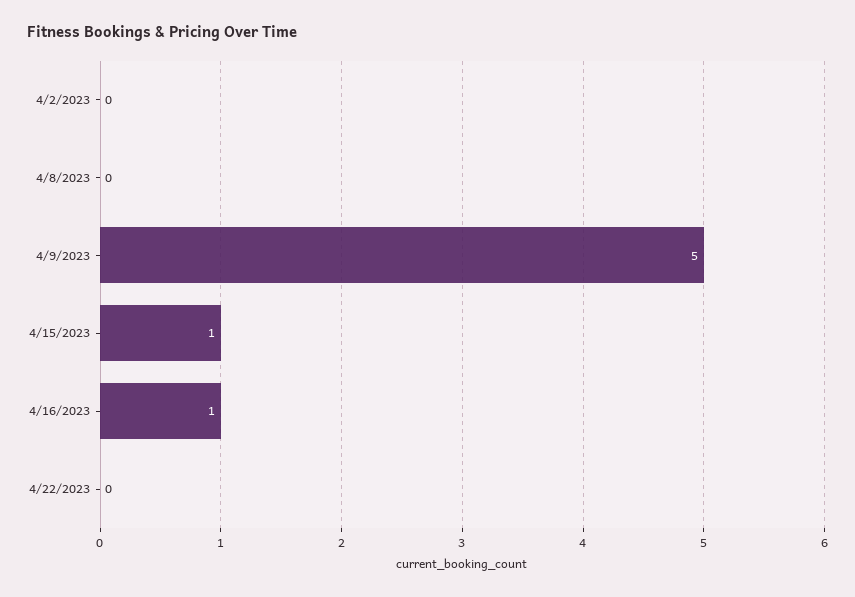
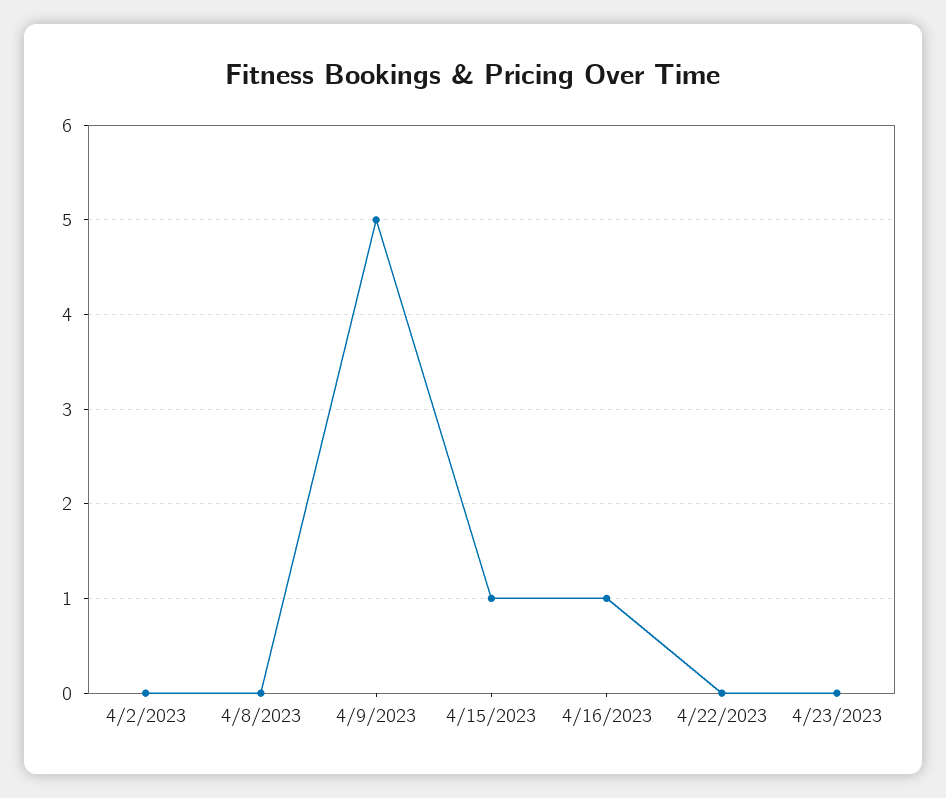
4/23/2023: none -> 0

